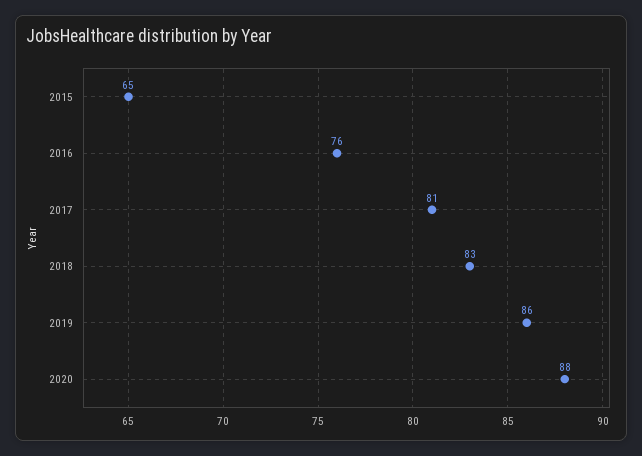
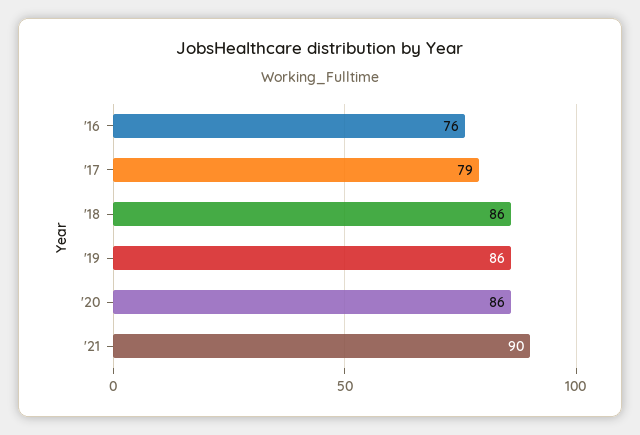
2015: 65 -> none
2017: 81 -> 79
2018: 83 -> 86
2020: 88 -> 86
'21: none -> 90

